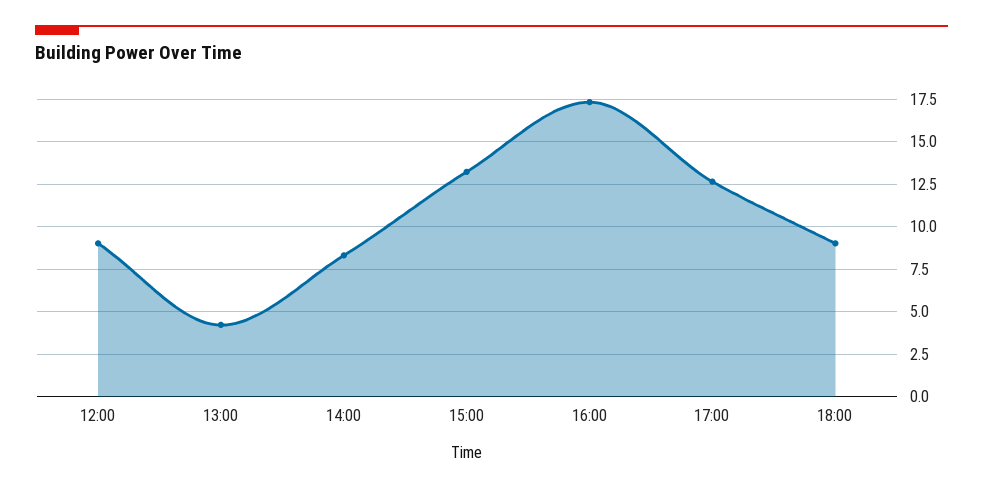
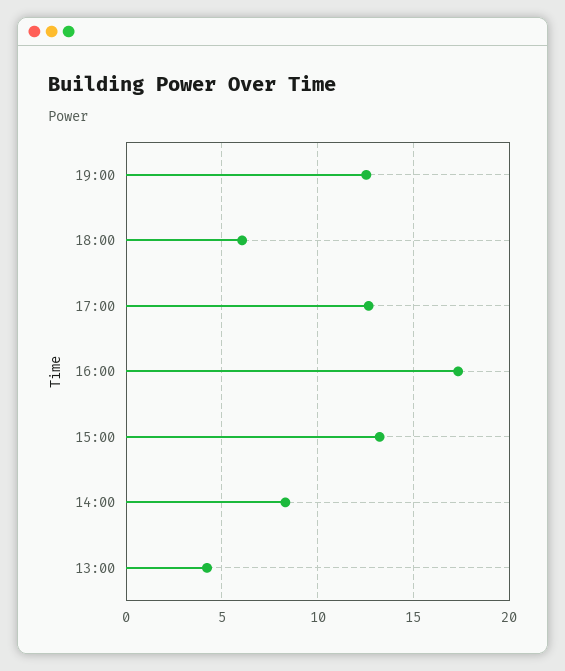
12:00: 9 -> none
18:00: 9 -> 6
19:00: none -> 12.5

